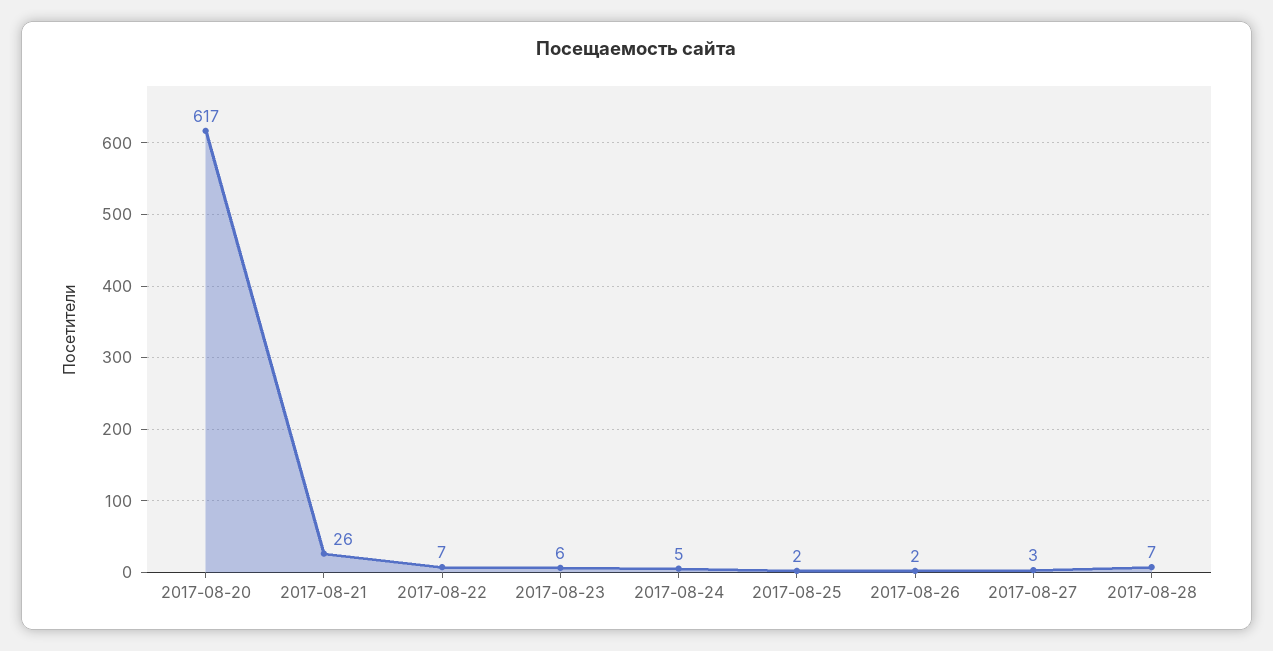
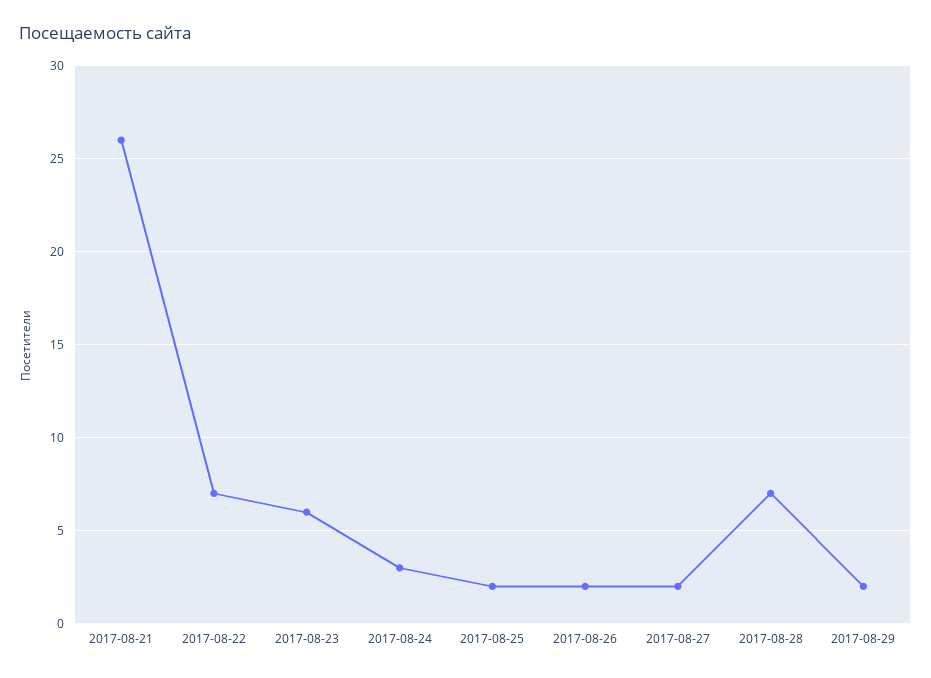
2017-08-20: 617 -> none
2017-08-24: 5 -> 3
2017-08-27: 3 -> 2
2017-08-29: none -> 2

